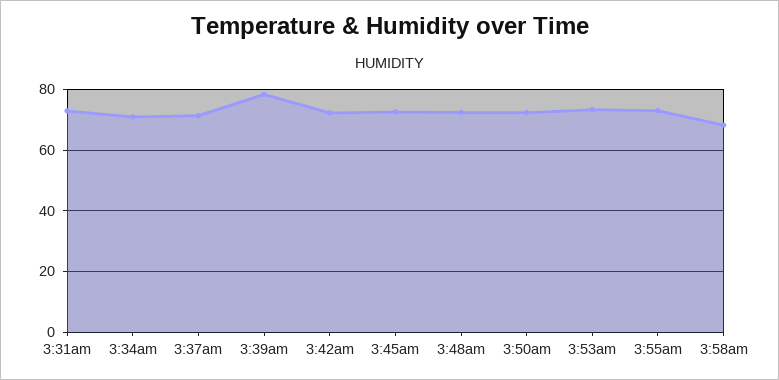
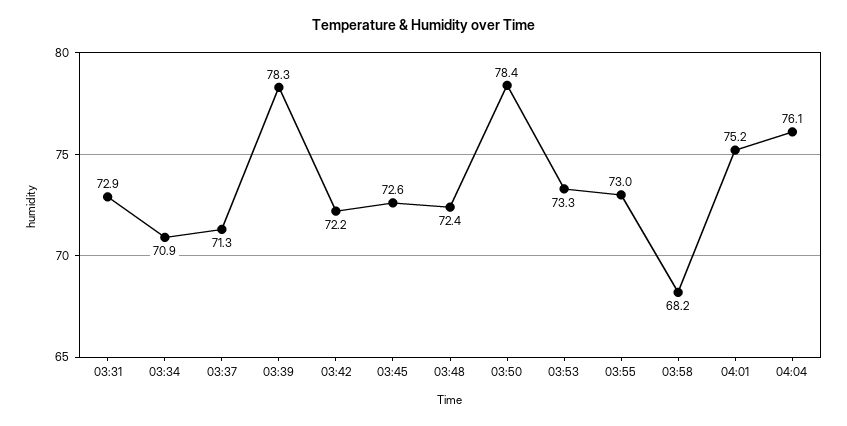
3:50am: 72 -> 78.4
04:01: none -> 75.2
04:04: none -> 76.1

